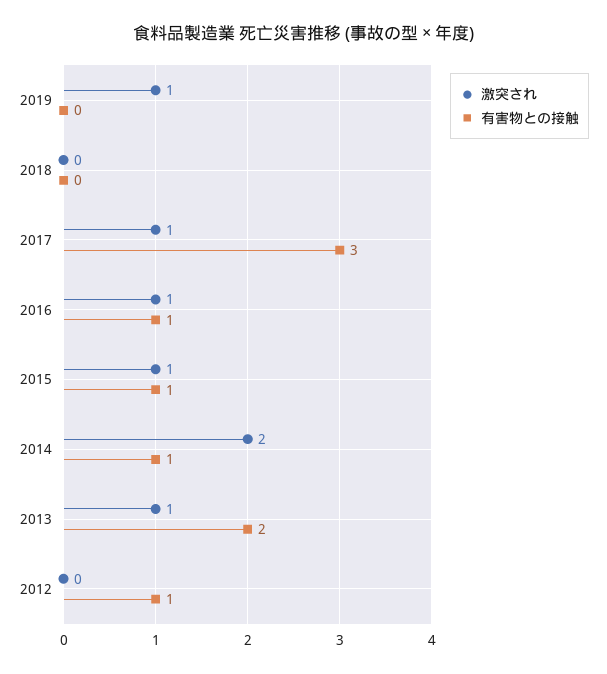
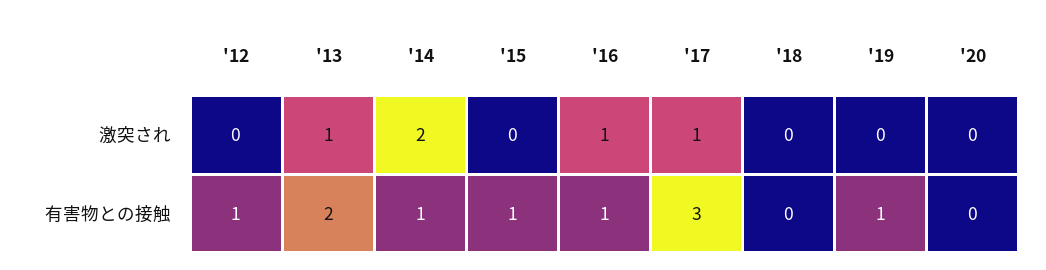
激突され, 2019: 1 -> 0
有害物との接触, 2019: 0 -> 1
激突され, 2015: 1 -> 0
激突され, '20: none -> 0
有害物との接触, '20: none -> 0

